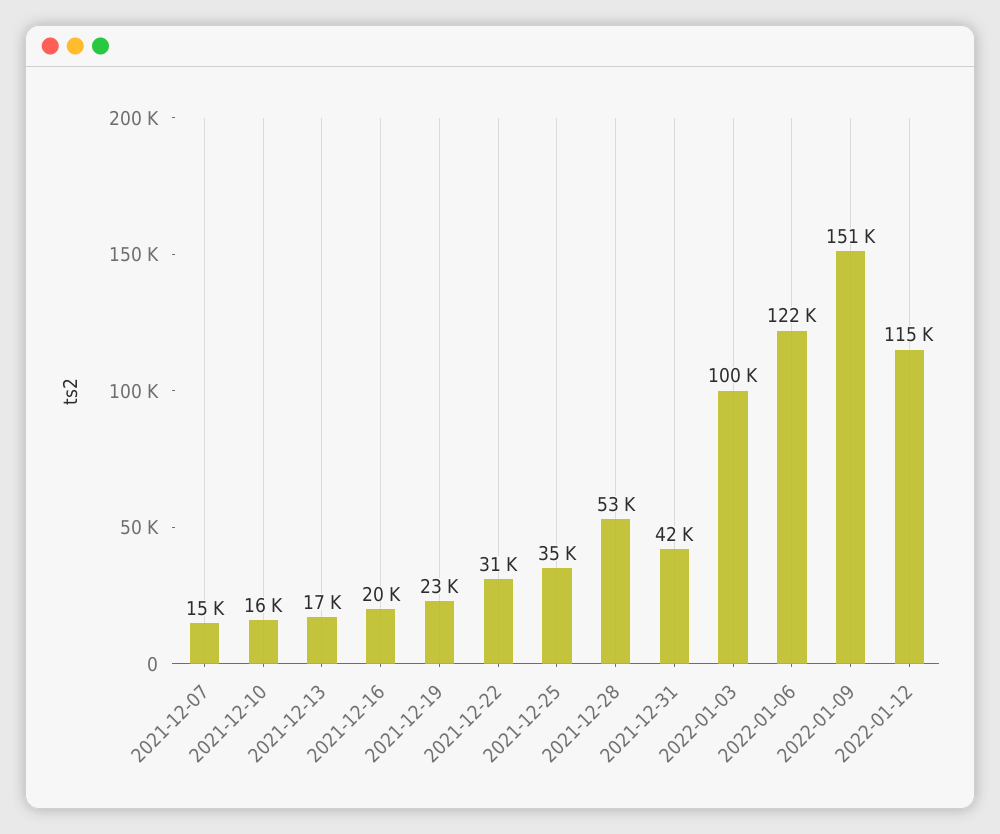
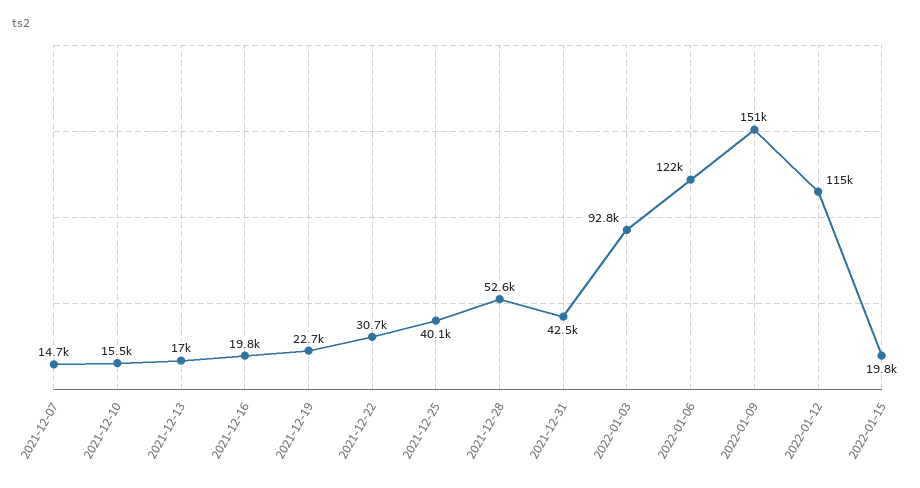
2021-12-25: 35000 -> 40100
2022-01-03: 100000 -> 92800
2022-01-15: none -> 19800

